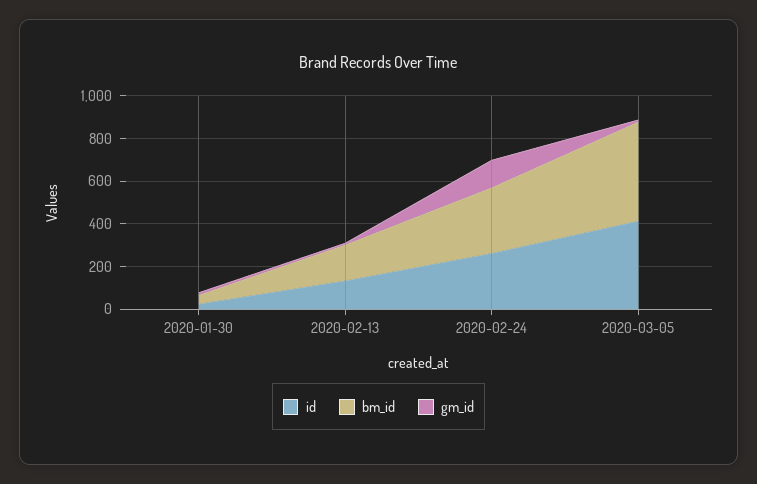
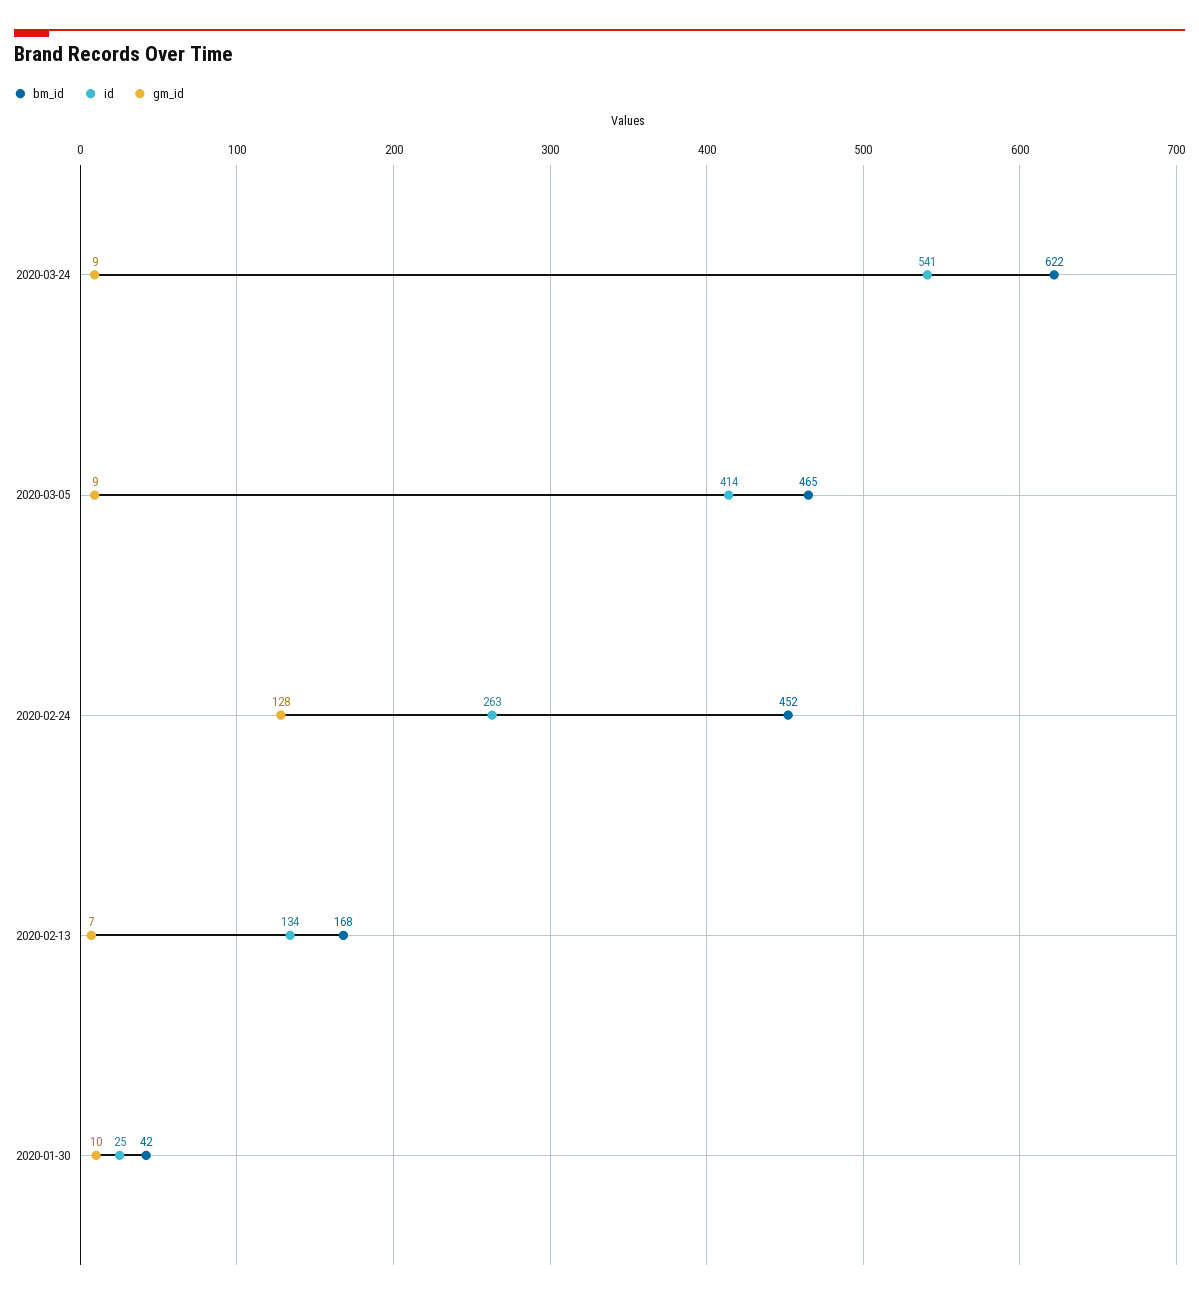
bm_id, 2020-02-24: 300 -> 452
bm_id, 2020-03-24: none -> 622
id, 2020-03-24: none -> 541
gm_id, 2020-03-24: none -> 9

